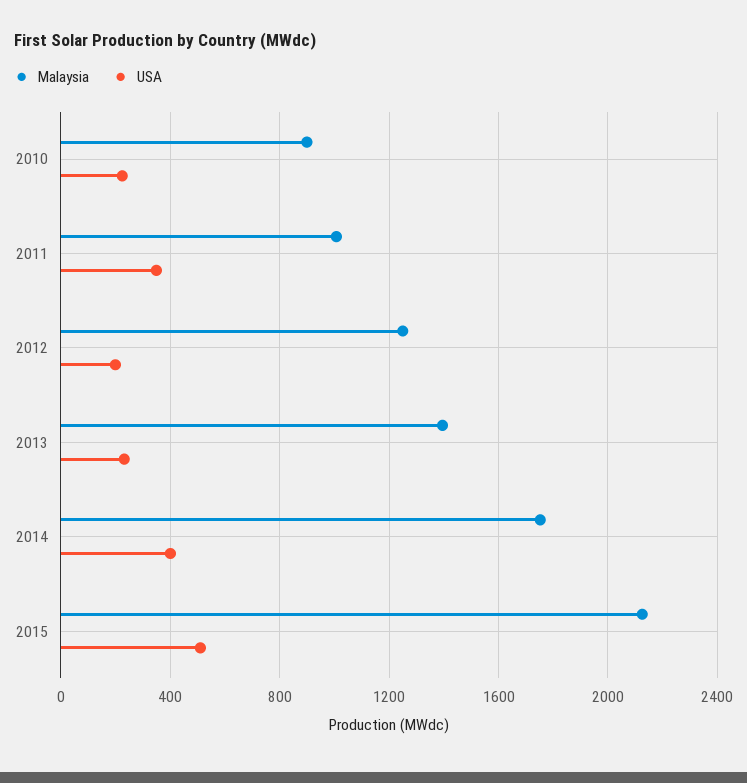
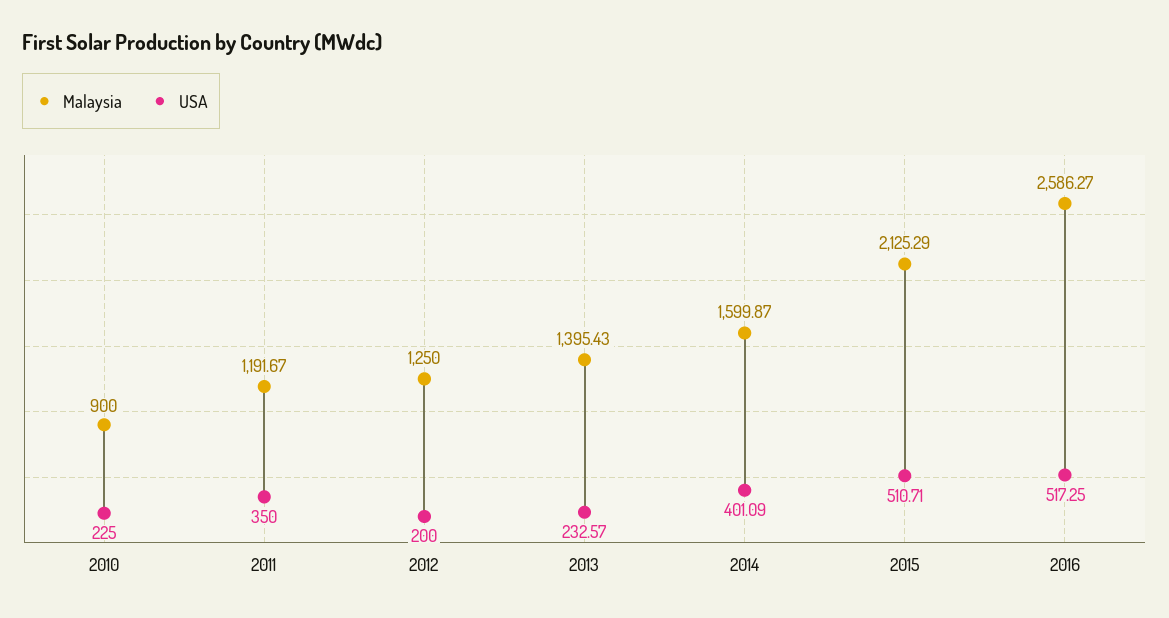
Malaysia, 2011: 1000 -> 1191.67
Malaysia, 2014: 1750 -> 1599.87
Malaysia, 2016: none -> 2586.27
USA, 2016: none -> 517.25

